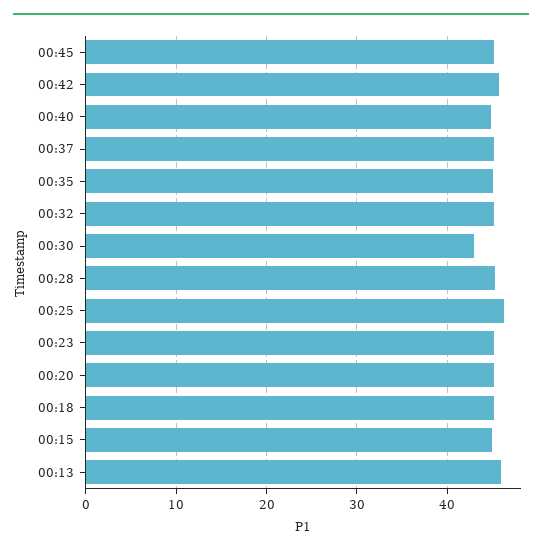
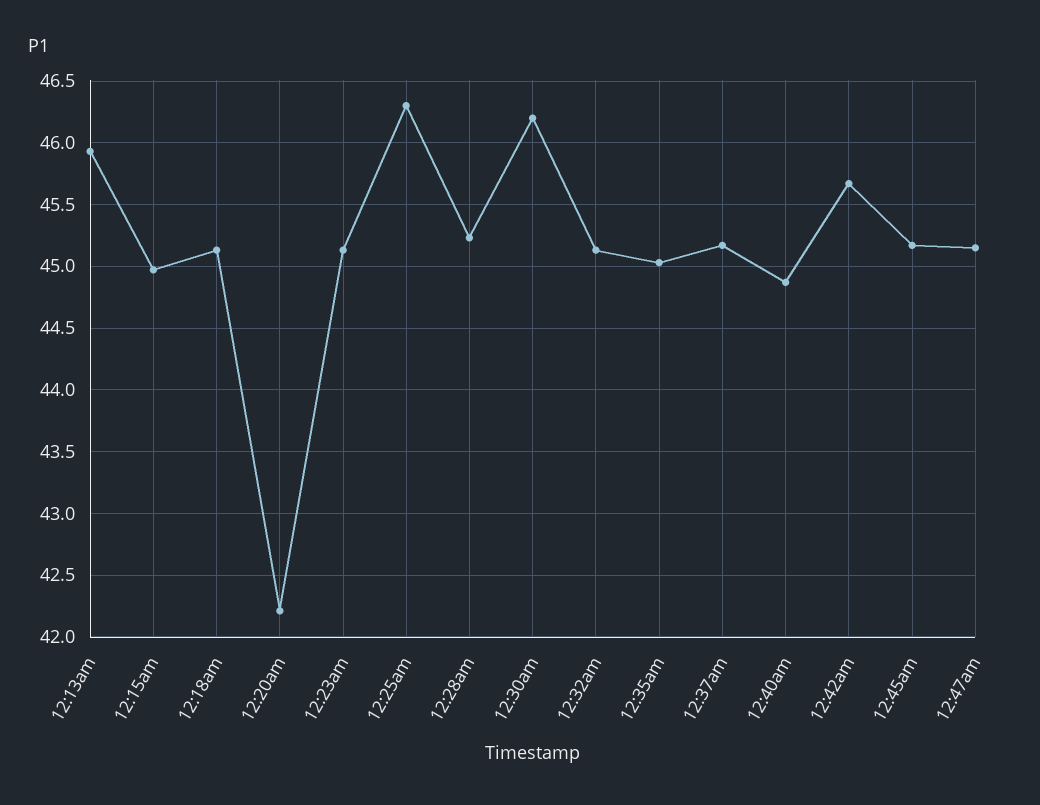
00:30: 43 -> 46.2
00:20: 45 -> 42.2
12:47am: none -> 45.15

